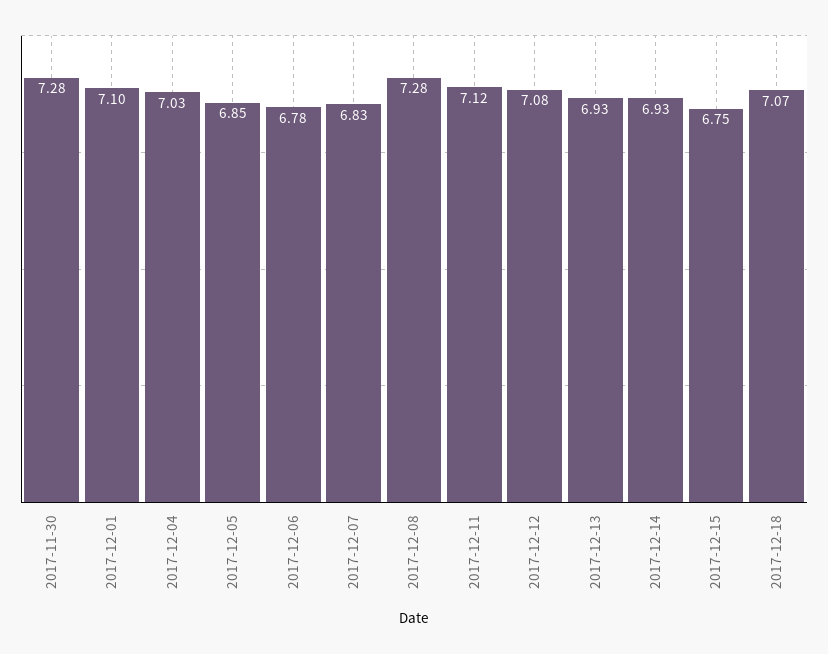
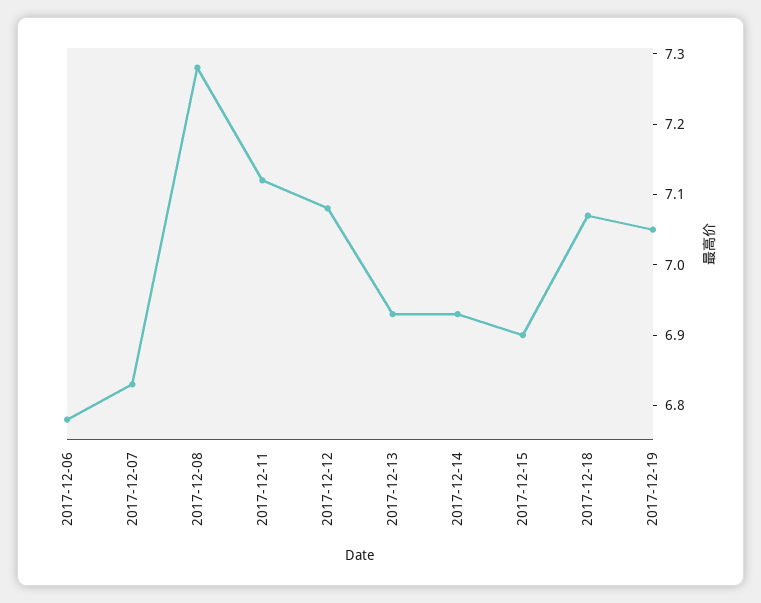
2017-11-30: 7.28 -> none
2017-12-01: 7.1 -> none
2017-12-04: 7.03 -> none
2017-12-05: 6.85 -> none
2017-12-15: 6.75 -> 6.9
2017-12-19: none -> 7.05

